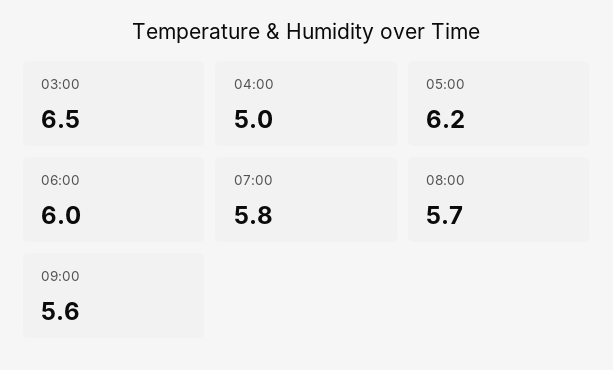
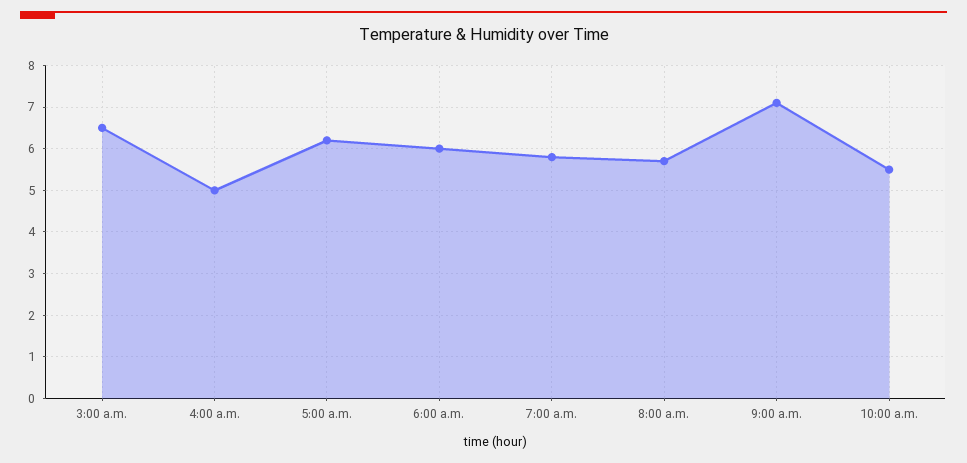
09:00: 5.6 -> 7
10:00 a.m.: none -> 5.5

